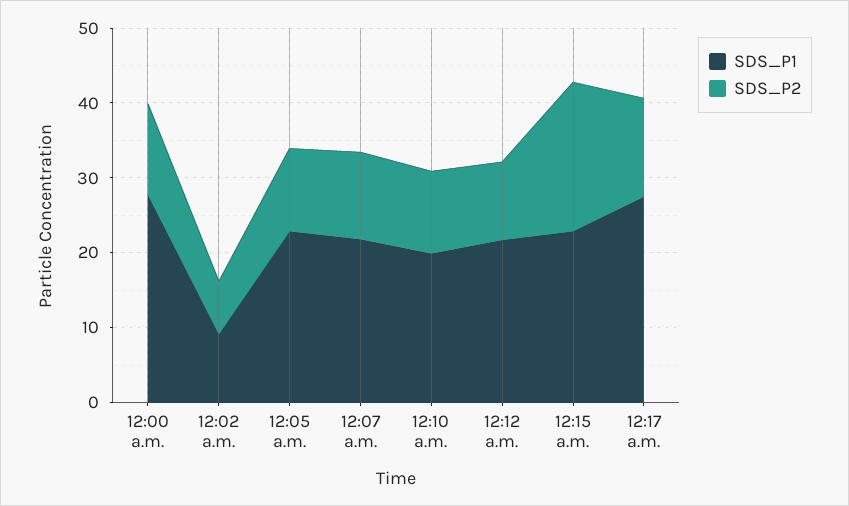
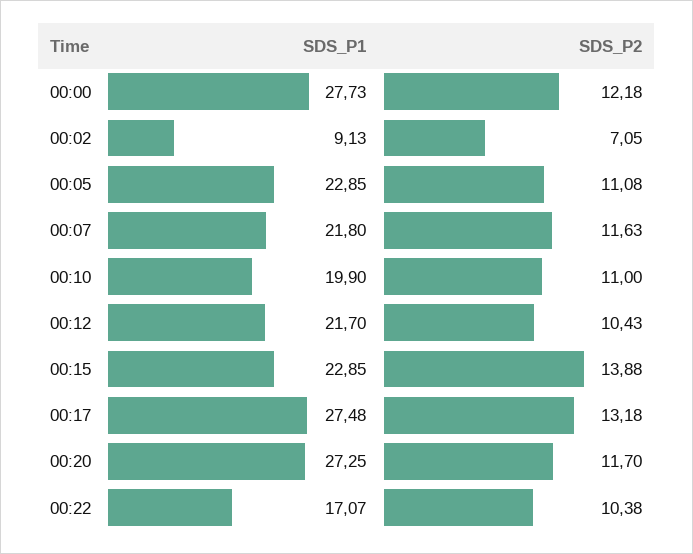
SDS_P2, 12:15 a.m.: 20 -> 13.88
SDS_P1, 00:20: none -> 27.25
SDS_P2, 00:20: none -> 11.7
SDS_P1, 00:22: none -> 17.07
SDS_P2, 00:22: none -> 10.38

